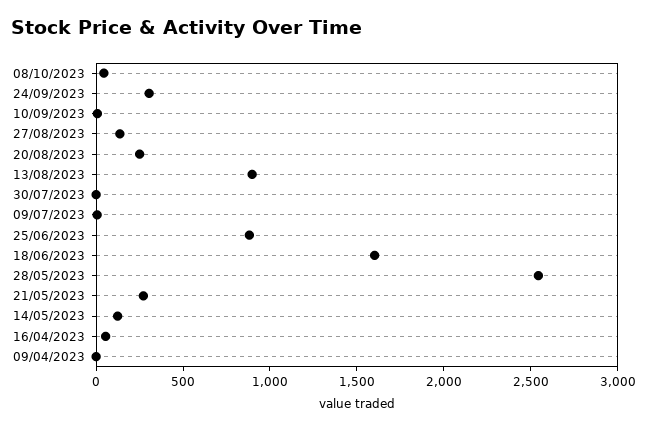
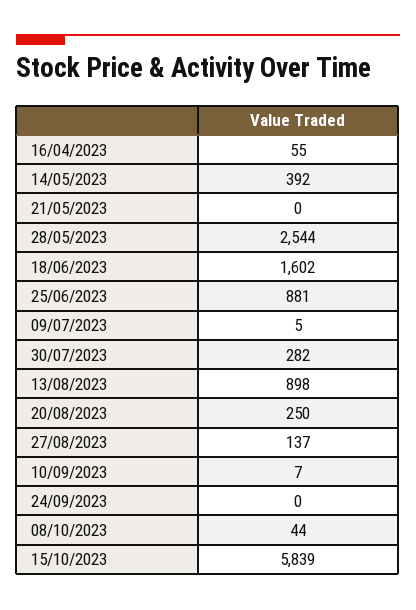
24/09/2023: 300 -> 0
30/07/2023: 0 -> 282
21/05/2023: 300 -> 0
14/05/2023: 100 -> 392
09/04/2023: 0 -> none
15/10/2023: none -> 5839

